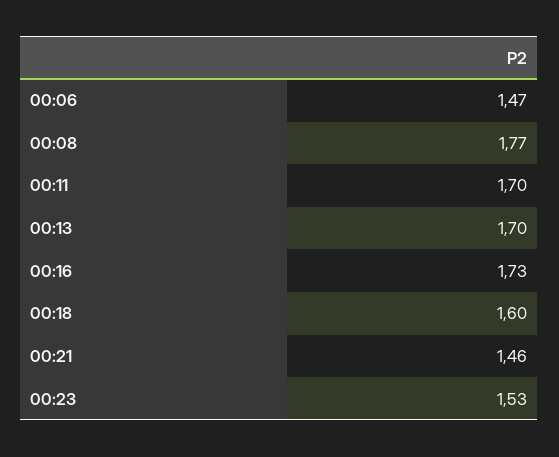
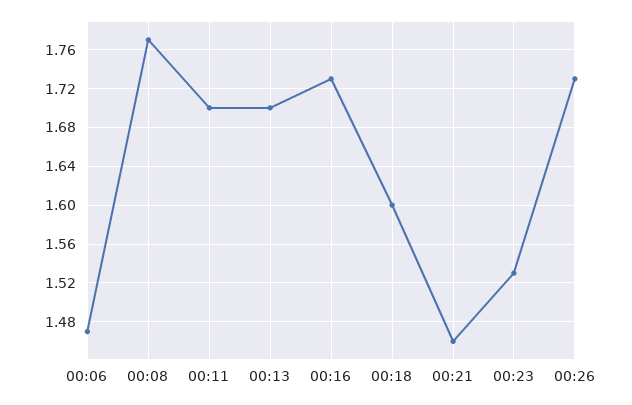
00:26: none -> 1.73

